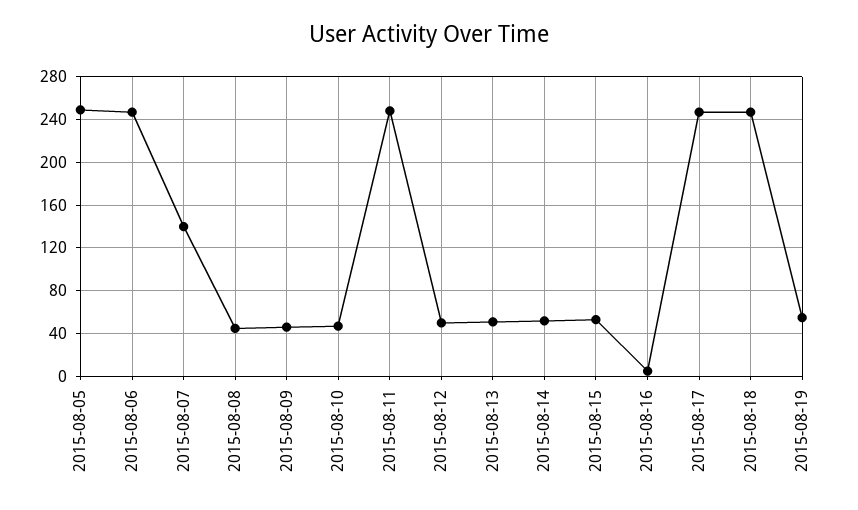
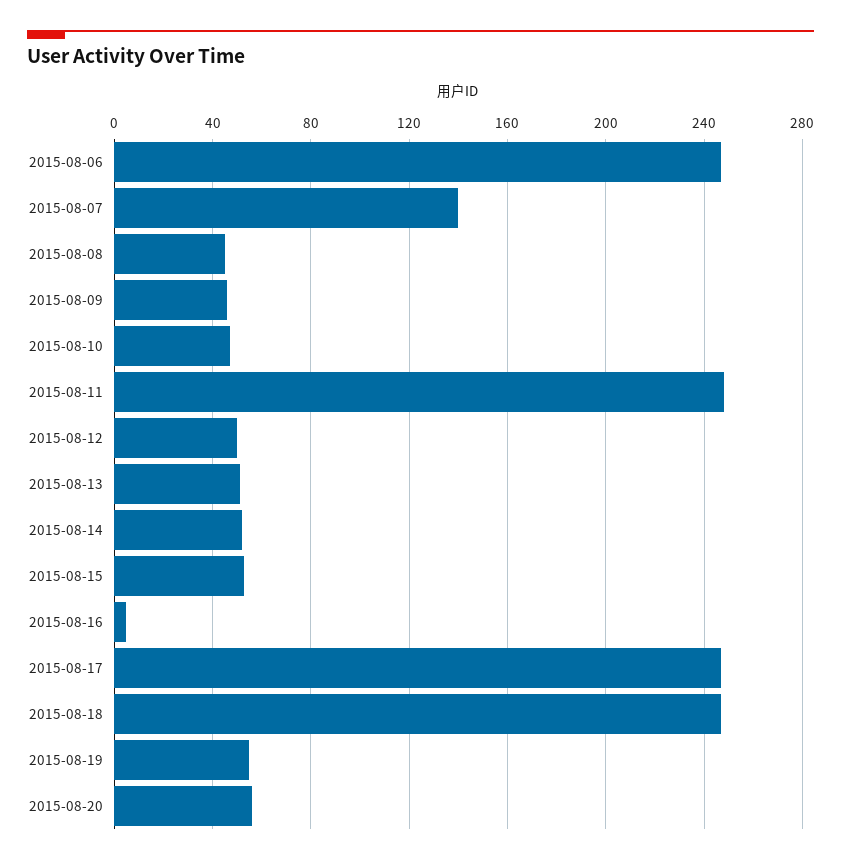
2015-08-05: 250 -> none
2015-08-20: none -> 55

